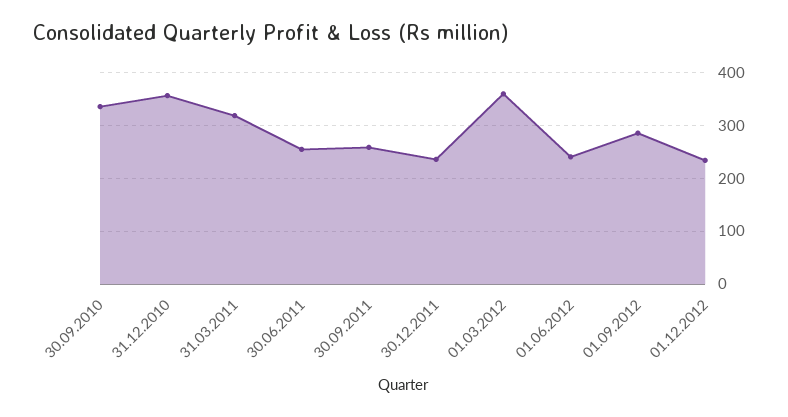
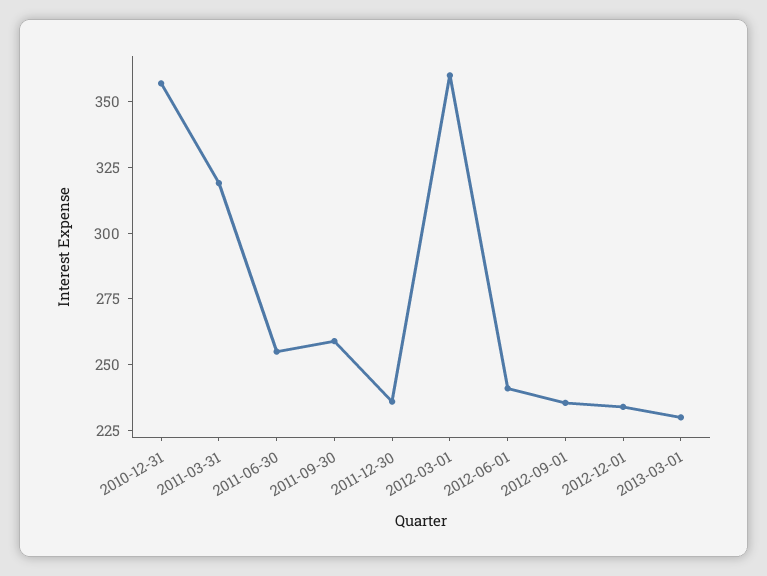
30.09.2010: 340 -> none
01.09.2012: 280 -> 235
2013-03-01: none -> 230

